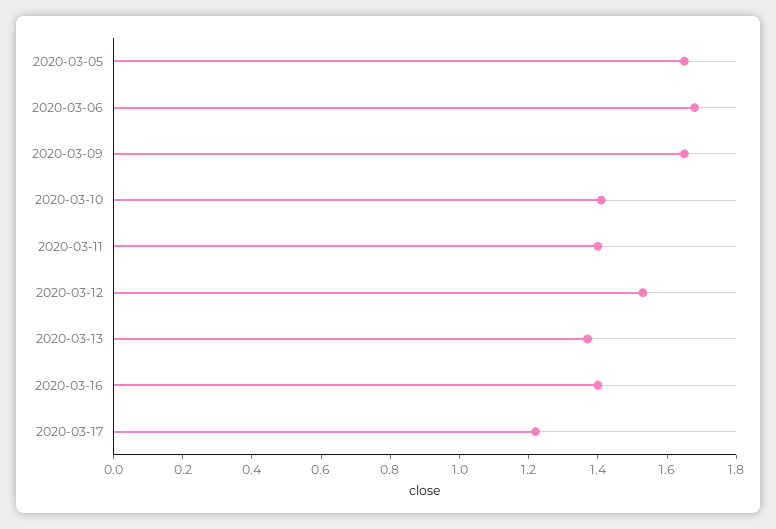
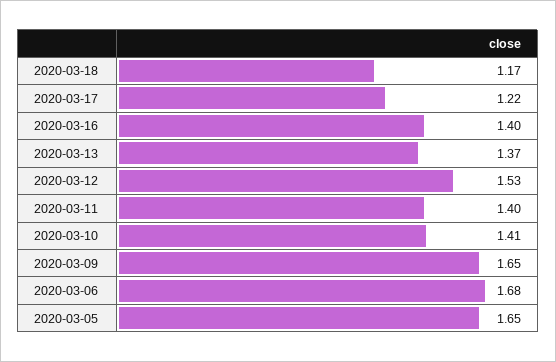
2020-03-18: none -> 1.17

